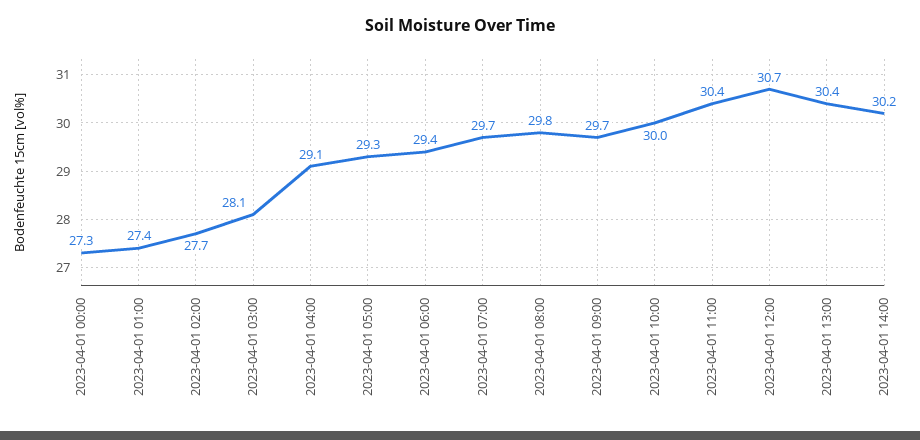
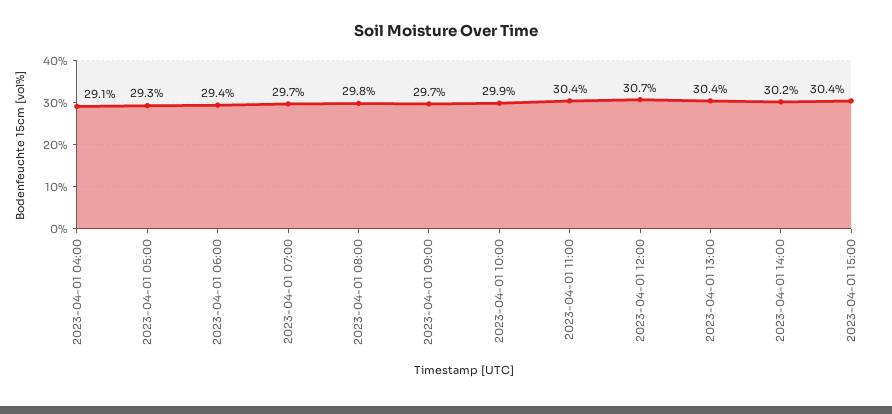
2023-04-01 00:00: 27.3 -> none
2023-04-01 01:00: 27.4 -> none
2023-04-01 02:00: 27.7 -> none
2023-04-01 03:00: 28.1 -> none
2023-04-01 10:00: 30 -> 29.9
2023-04-01 15:00: none -> 30.4

